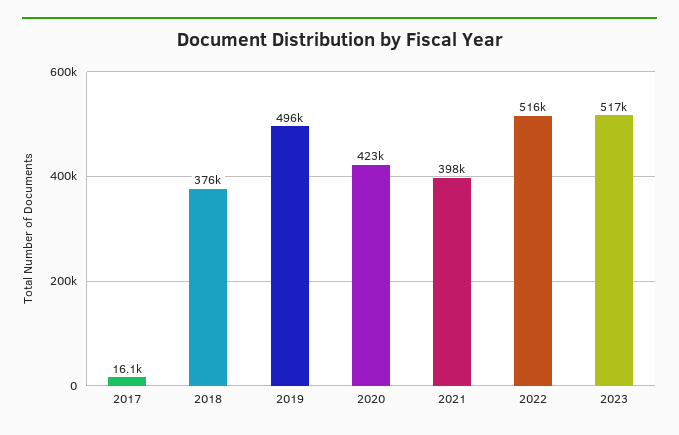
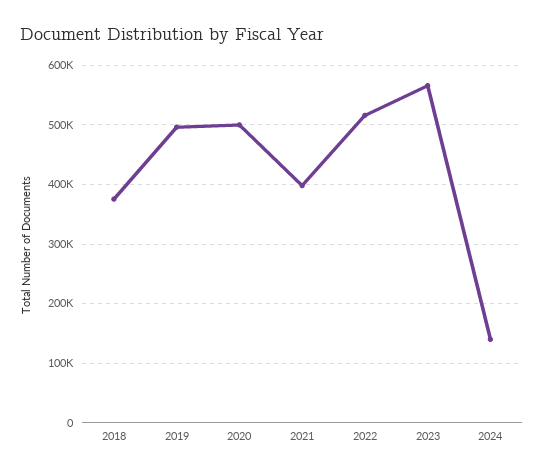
2017: 16100 -> none
2020: 423000 -> 500000
2023: 517000 -> 560000
2024: none -> 140000

